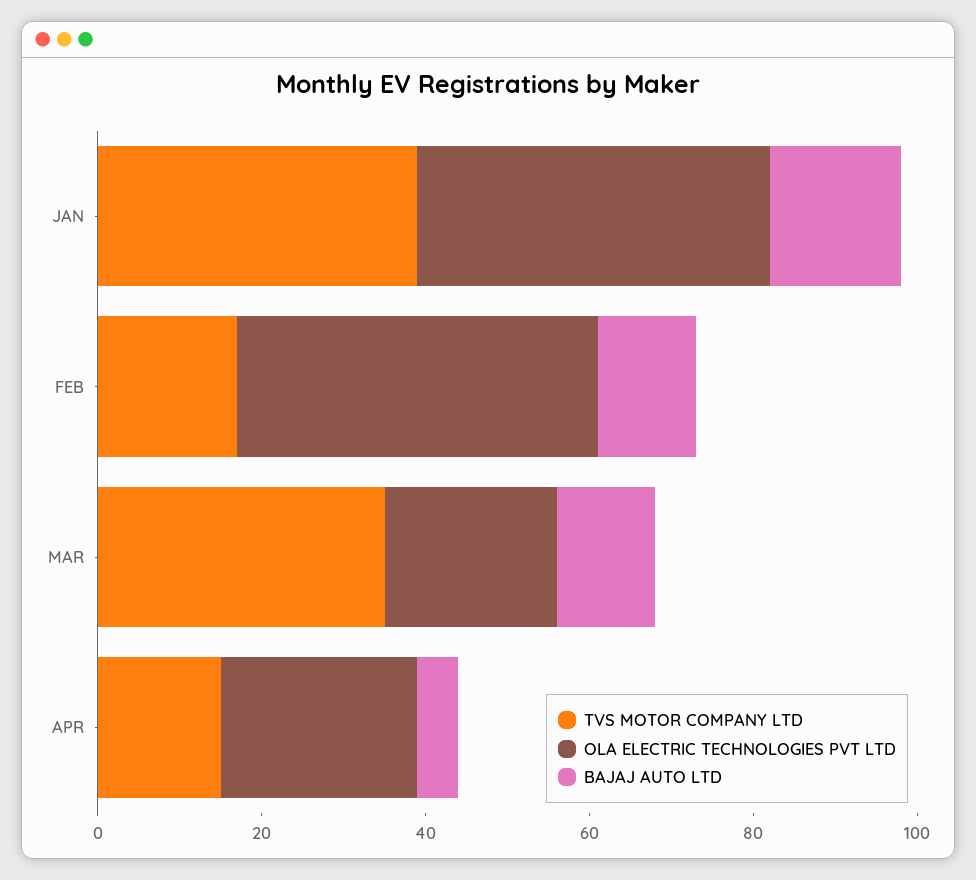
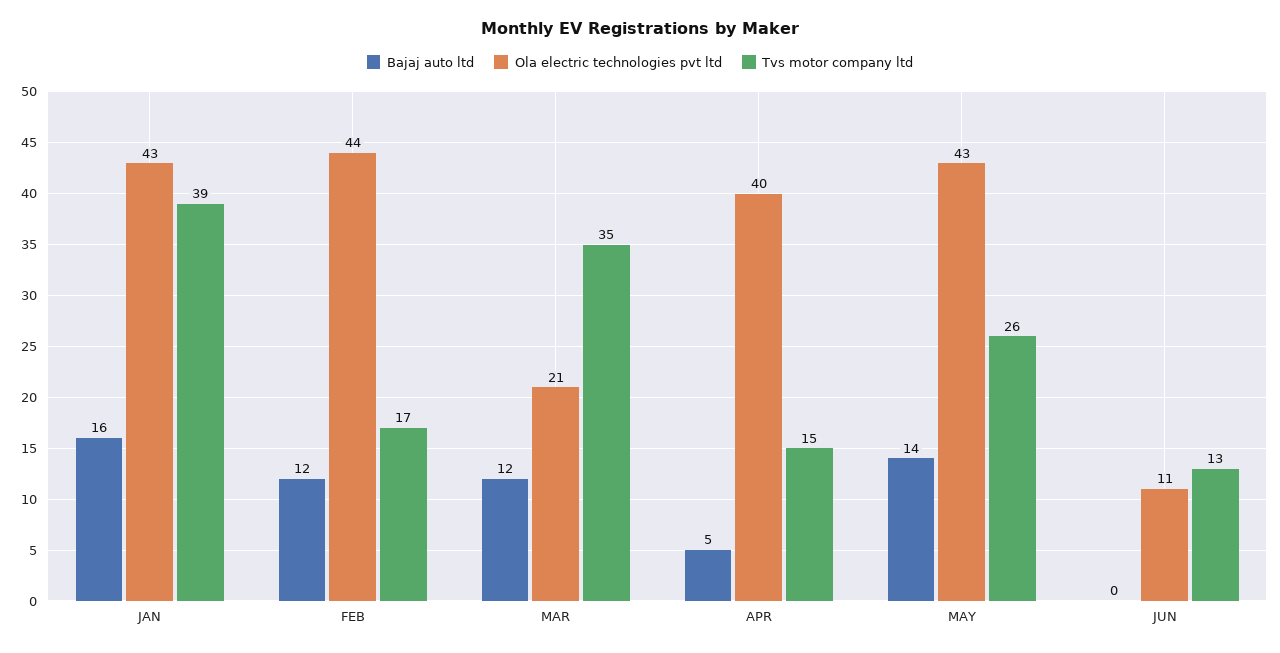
OLA ELECTRIC TECHNOLOGIES PVT LTD, APR: 25 -> 40
BAJAJ AUTO LTD, MAY: none -> 14
OLA ELECTRIC TECHNOLOGIES PVT LTD, MAY: none -> 43
TVS MOTOR COMPANY LTD, MAY: none -> 26
BAJAJ AUTO LTD, JUN: none -> 0
OLA ELECTRIC TECHNOLOGIES PVT LTD, JUN: none -> 11
TVS MOTOR COMPANY LTD, JUN: none -> 13

